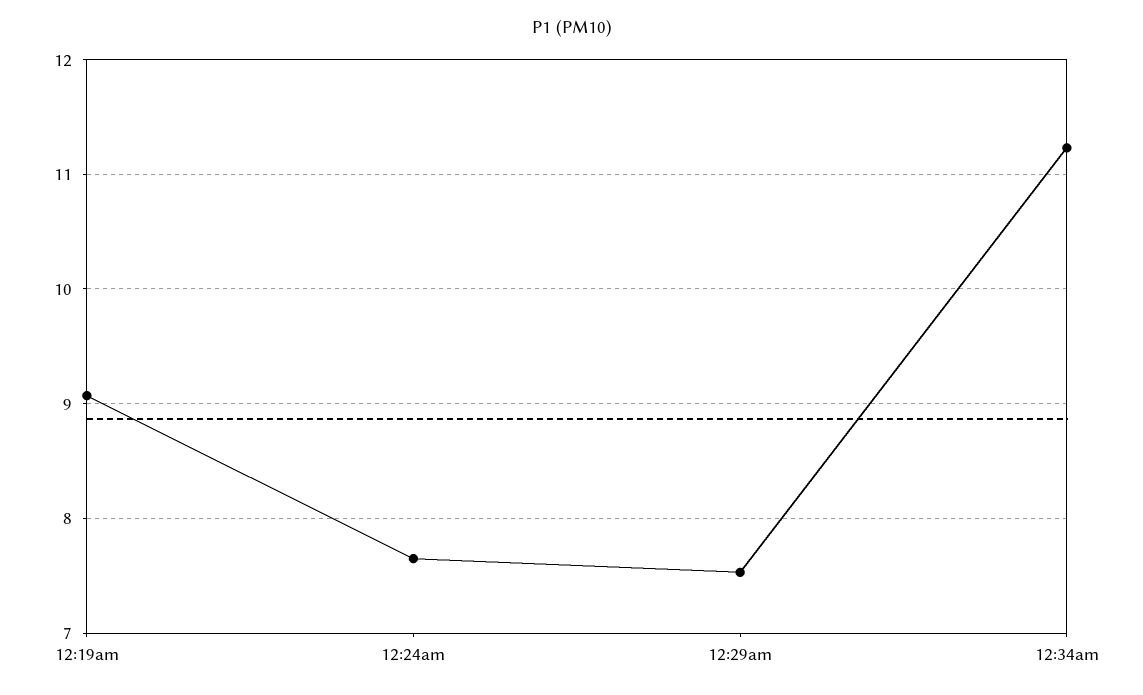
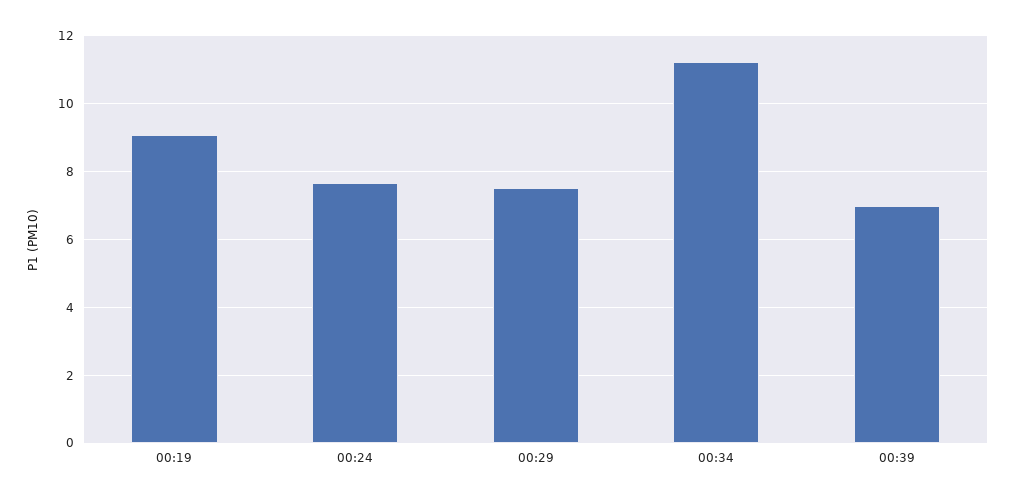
00:39: none -> 7

